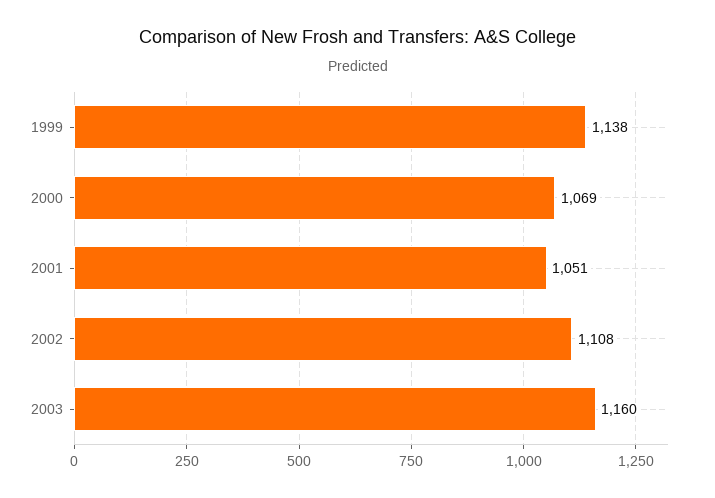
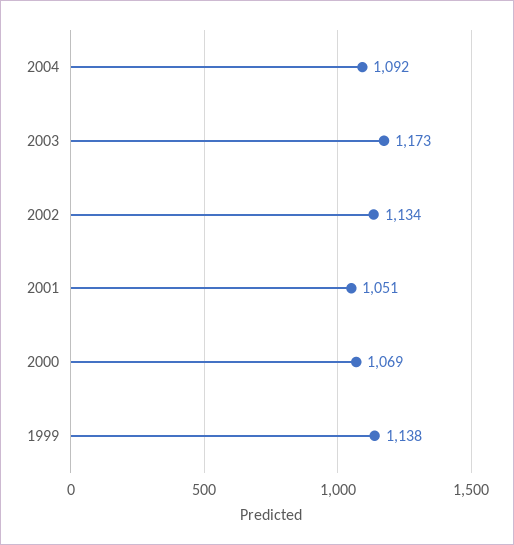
2002: 1108 -> 1134
2003: 1160 -> 1173
2004: none -> 1092

